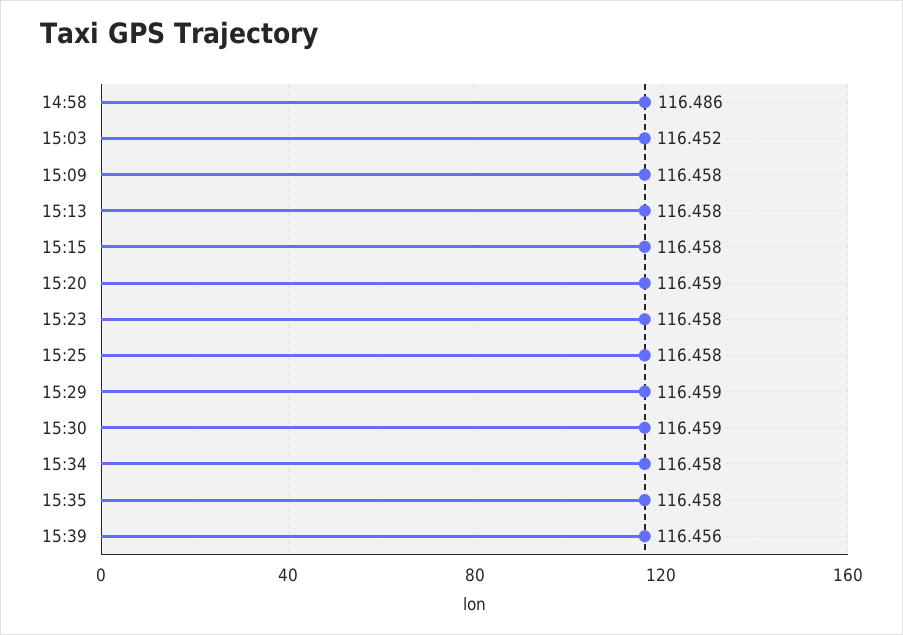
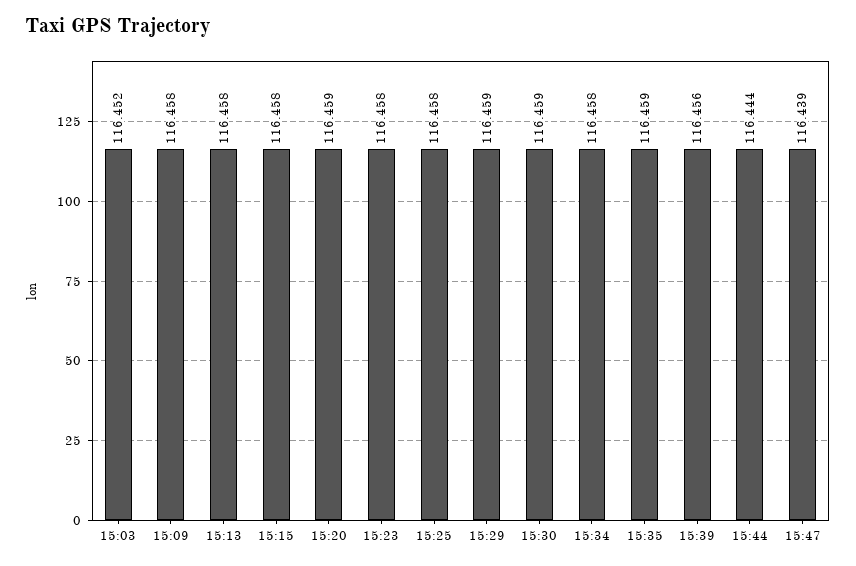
14:58: 116.486 -> none
15:35: 116.458 -> 116.459
15:44: none -> 116.444
15:47: none -> 116.439

